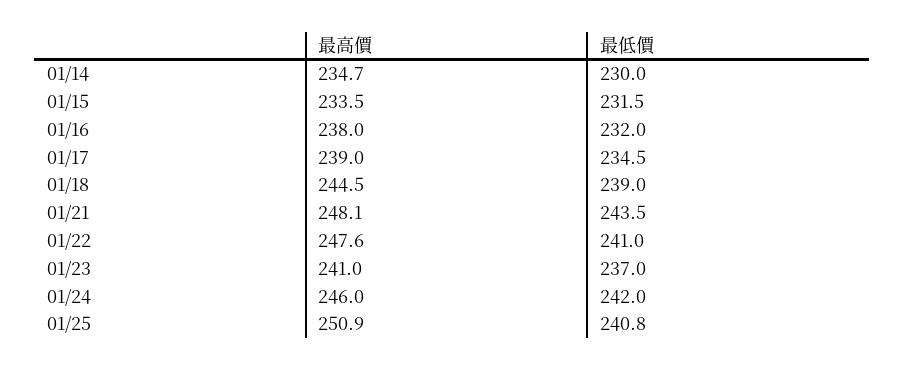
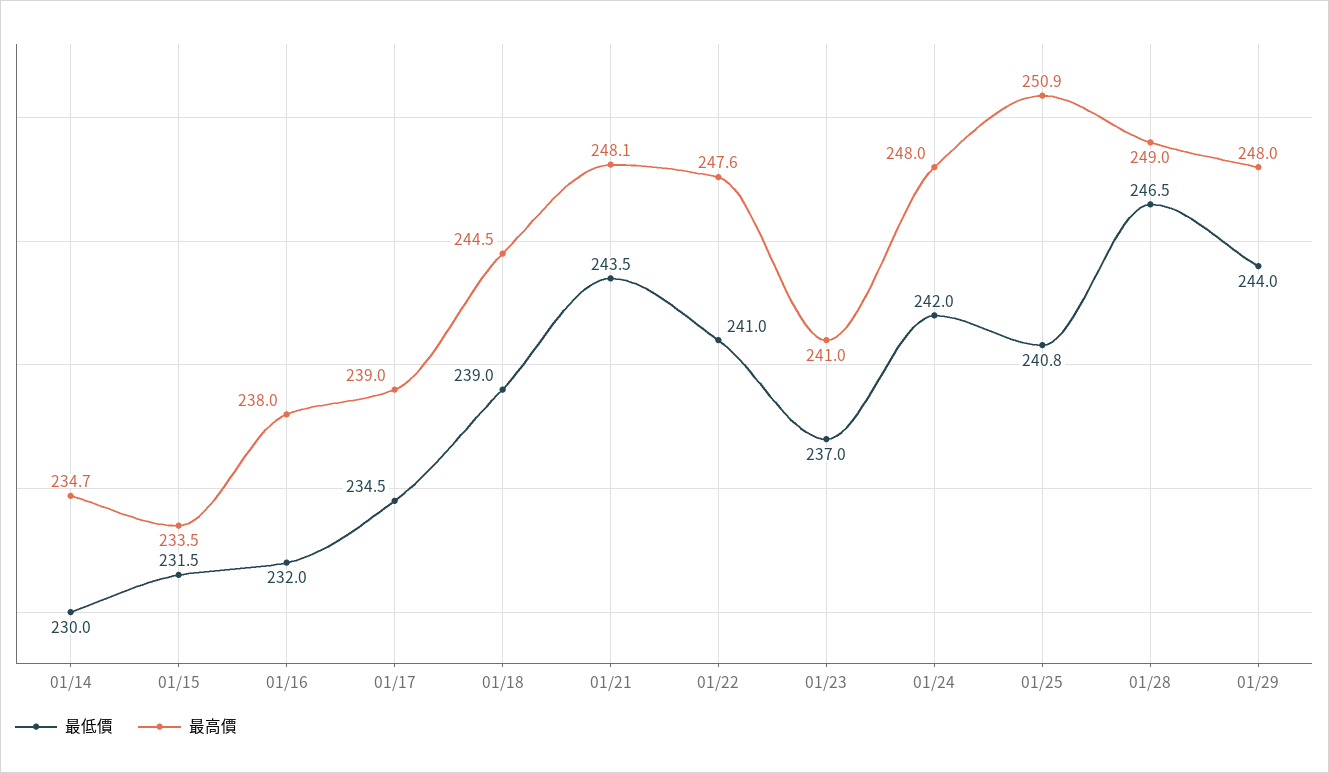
最高價, 01/24: 246 -> 248
最低價, 01/28: none -> 246.5
最高價, 01/28: none -> 249
最低價, 01/29: none -> 244
最高價, 01/29: none -> 248

